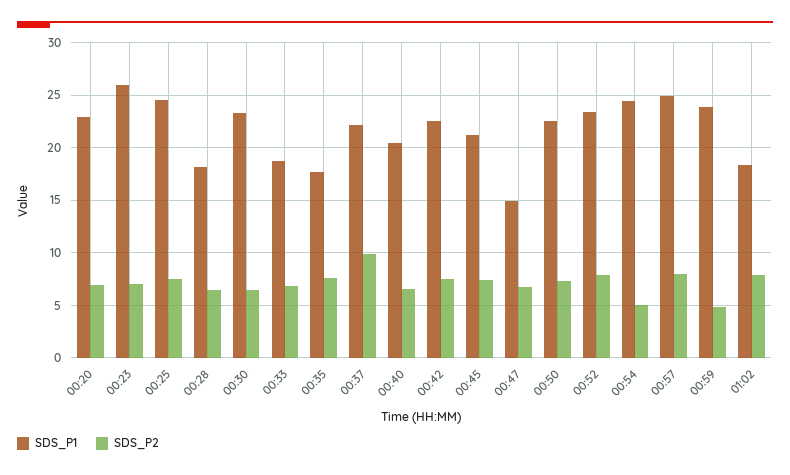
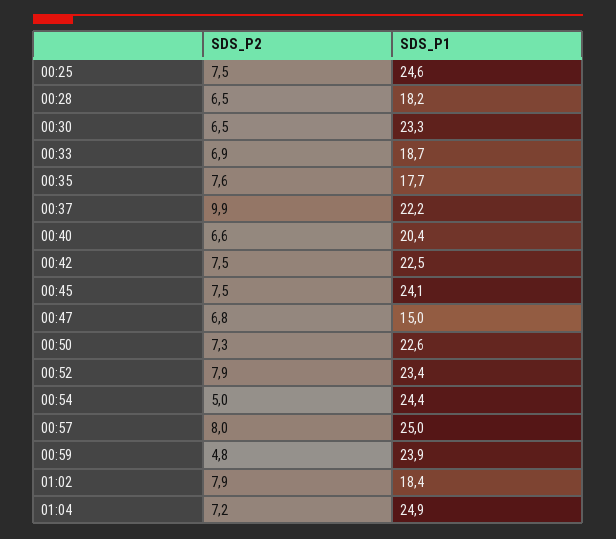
SDS_P1, 00:20: 23 -> none
SDS_P2, 00:20: 7 -> none
SDS_P1, 00:23: 26 -> none
SDS_P2, 00:23: 7 -> none
SDS_P1, 00:45: 21 -> 24.1
SDS_P2, 01:04: none -> 7.2
SDS_P1, 01:04: none -> 24.9

